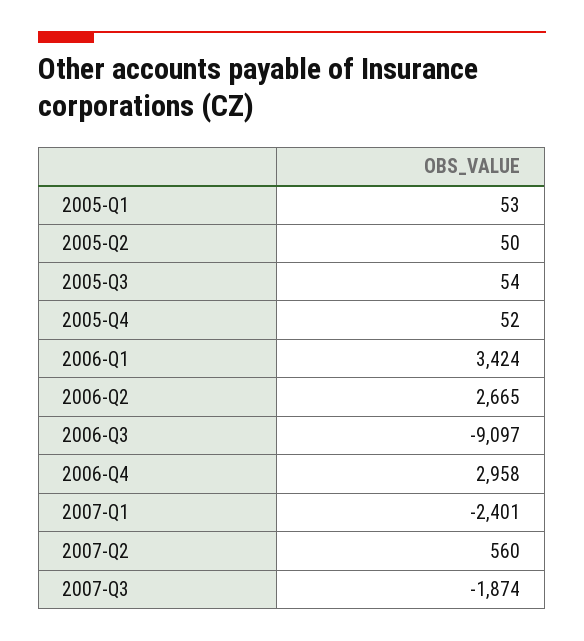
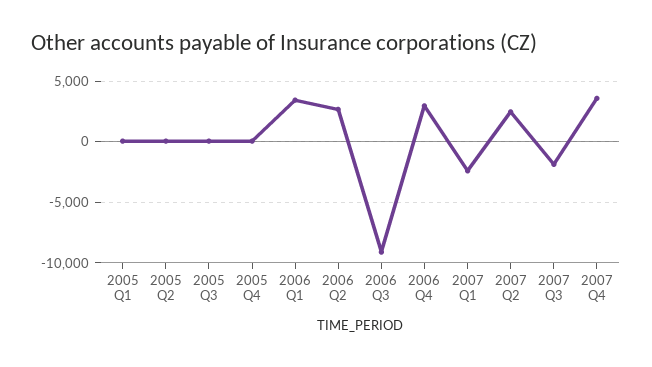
2007-Q2: 560 -> 2500
2007 Q4: none -> 3500

